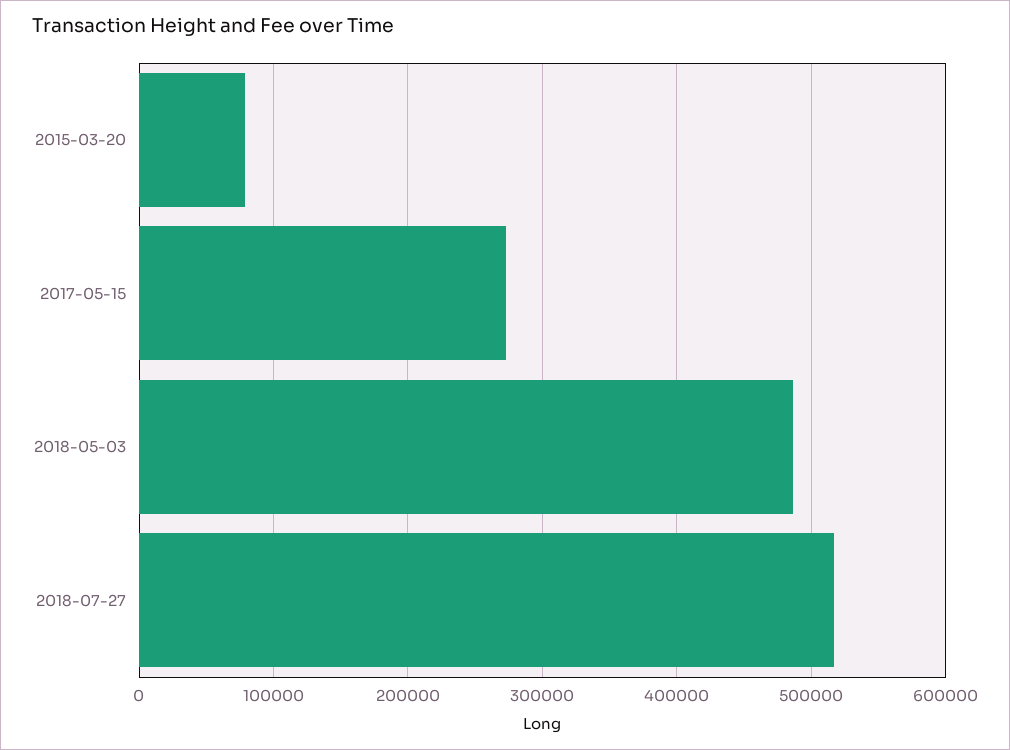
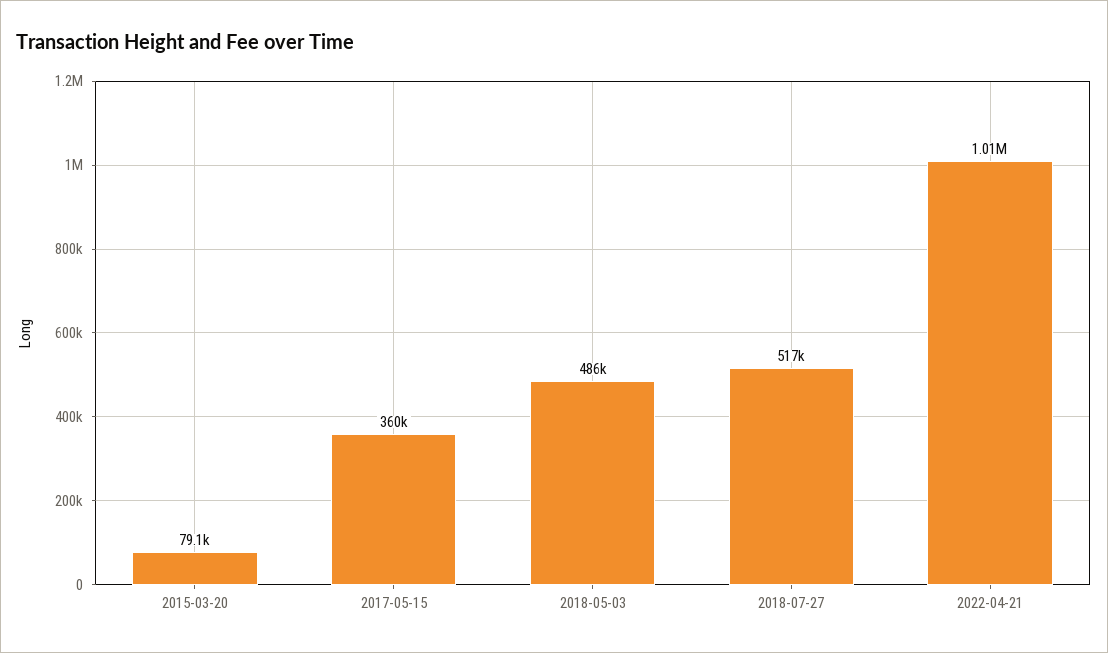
2017-05-15: 270000 -> 360000
2022-04-21: none -> 1010000

